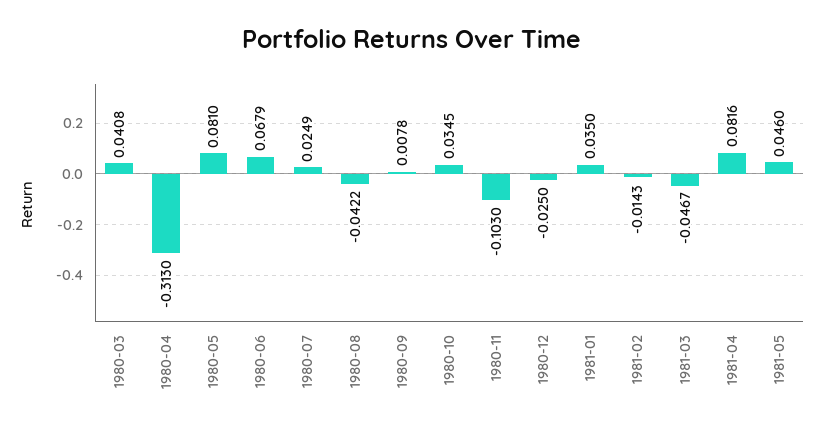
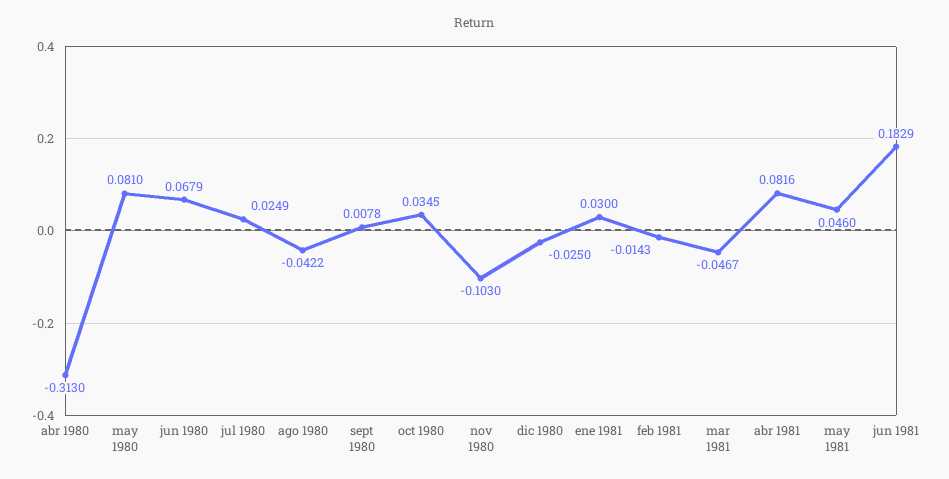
1980-03: 0.0408 -> none
1981-01: 0.035 -> 0.03
jun 1981: none -> 0.1829

